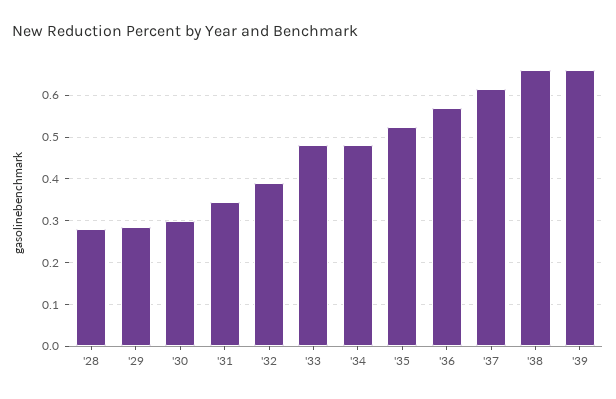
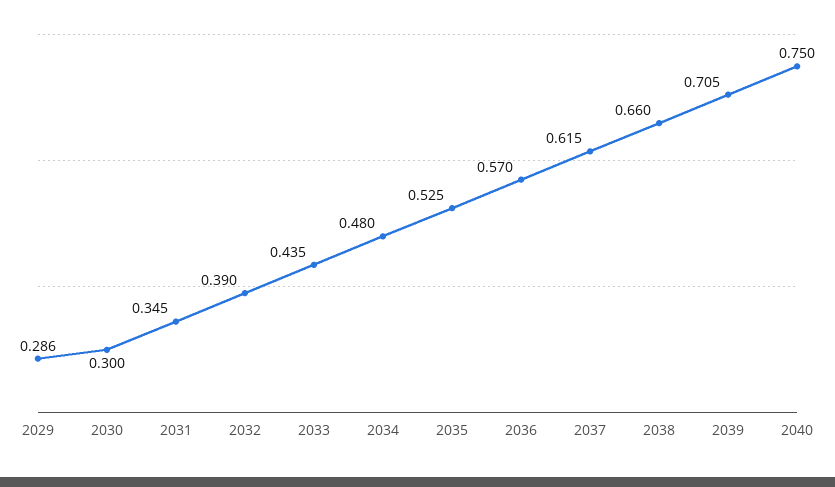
'28: 0.28 -> none
'33: 0.48 -> 0.435
'39: 0.66 -> 0.705
2040: none -> 0.75

